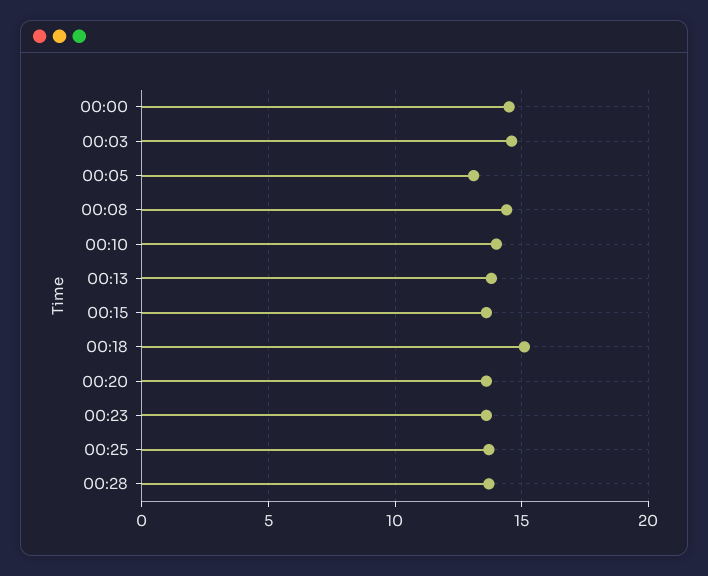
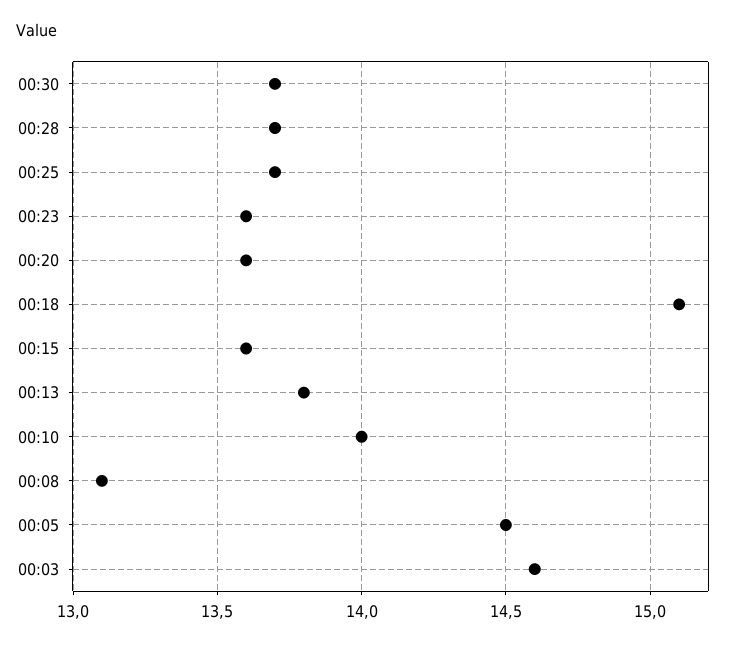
00:00: 14.5 -> none
00:05: 13 -> 14.5
00:08: 14.5 -> 13.1
00:30: none -> 13.7

